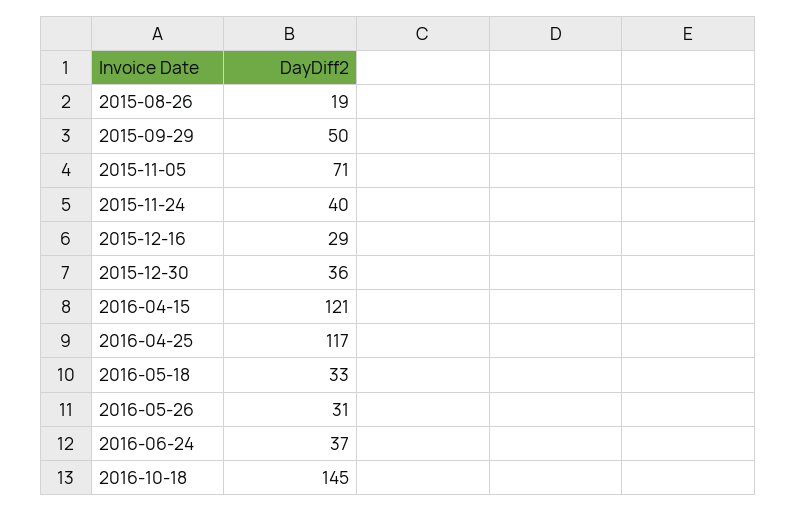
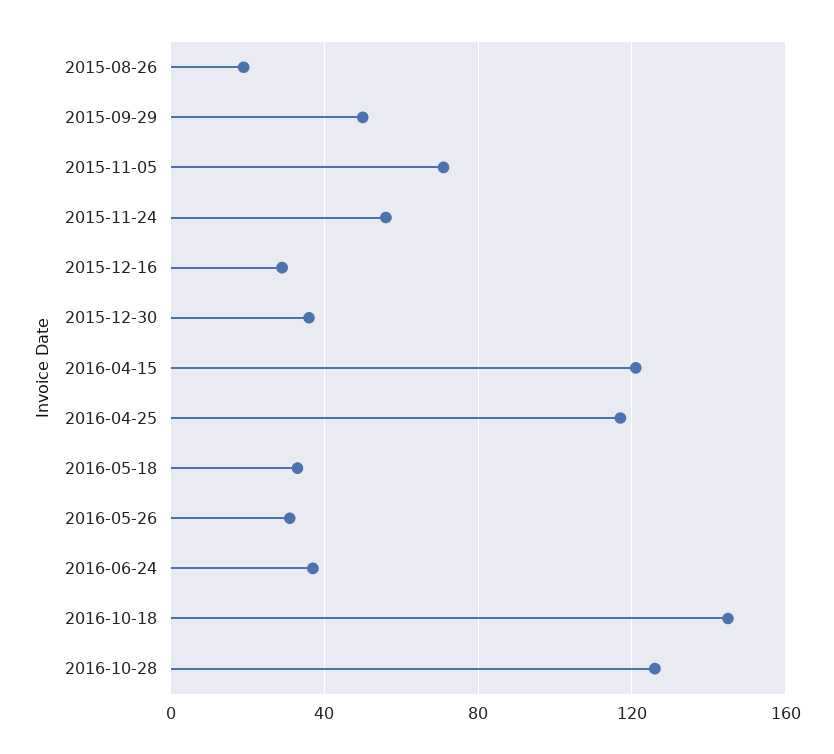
2015-11-24: 40 -> 55
2016-10-28: none -> 125

